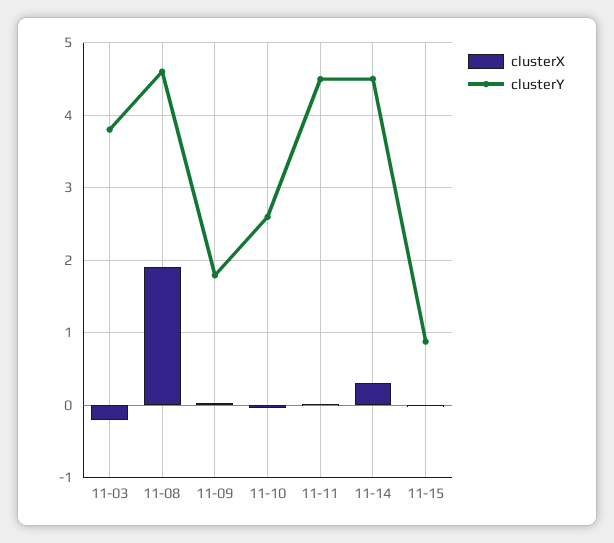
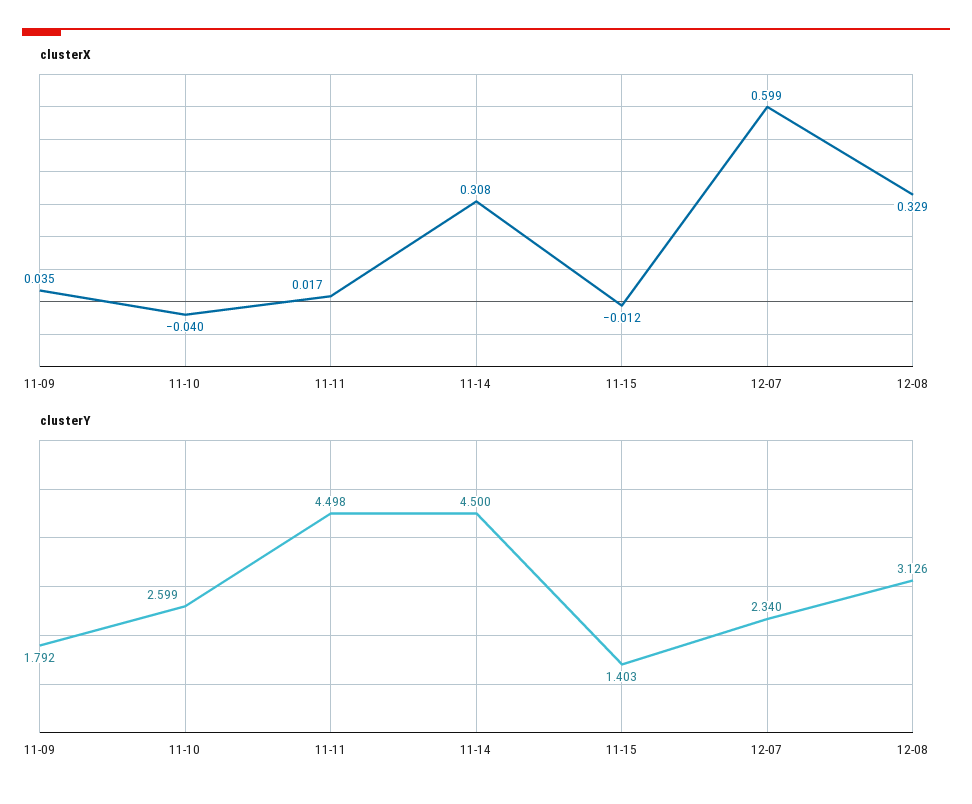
clusterX, 11-03: -0.2 -> none
clusterY, 11-03: 3.8 -> none
clusterX, 11-08: 1.9 -> none
clusterY, 11-08: 4.6 -> none
clusterY, 11-15: 0.9 -> 1.403
clusterX, 12-07: none -> 0.599
clusterX, 12-08: none -> 0.329
clusterY, 12-07: none -> 2.34
clusterY, 12-08: none -> 3.126

